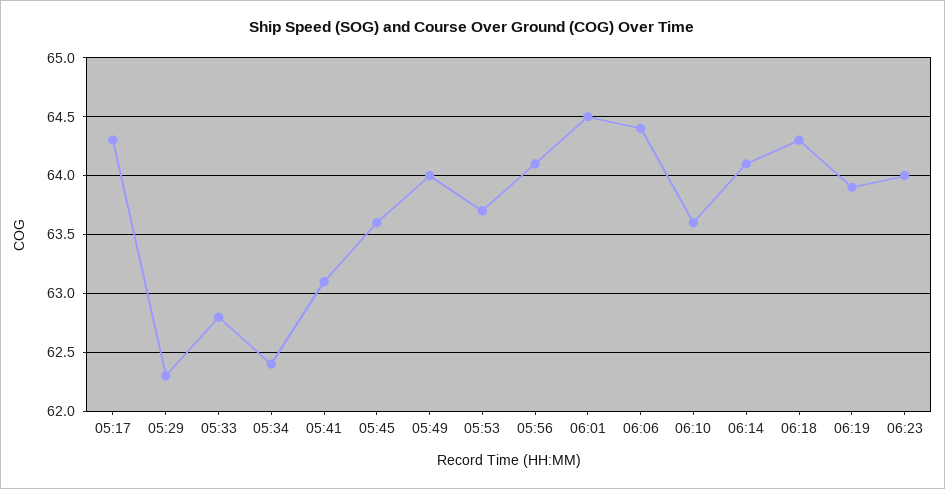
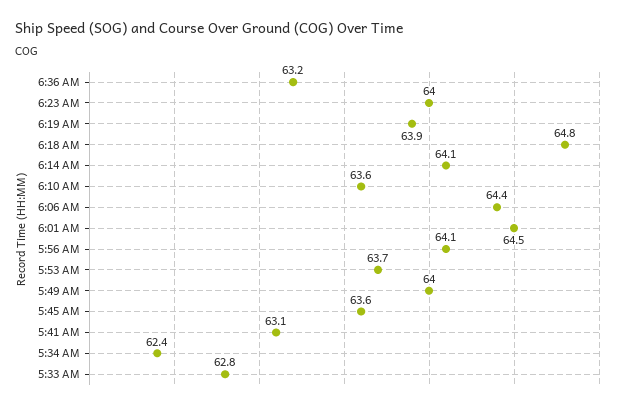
05:17: 64.3 -> none
05:29: 62.3 -> none
06:18: 64.3 -> 64.8
6:36 AM: none -> 63.2

